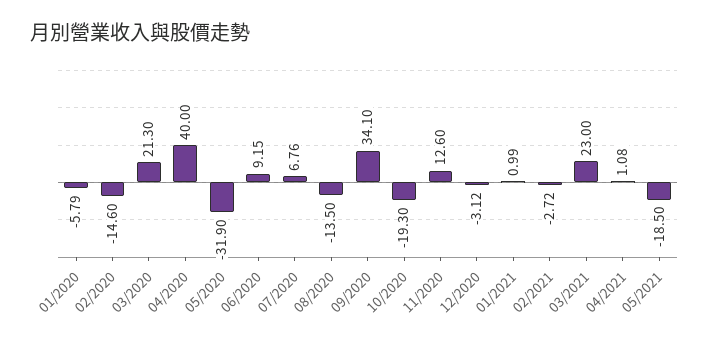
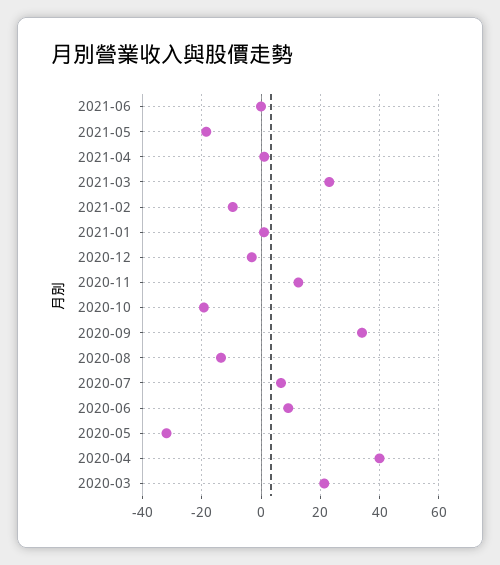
01/2020: -5.79 -> none
02/2020: -14.6 -> none
02/2021: -2.72 -> -10
2021-06: none -> 0

